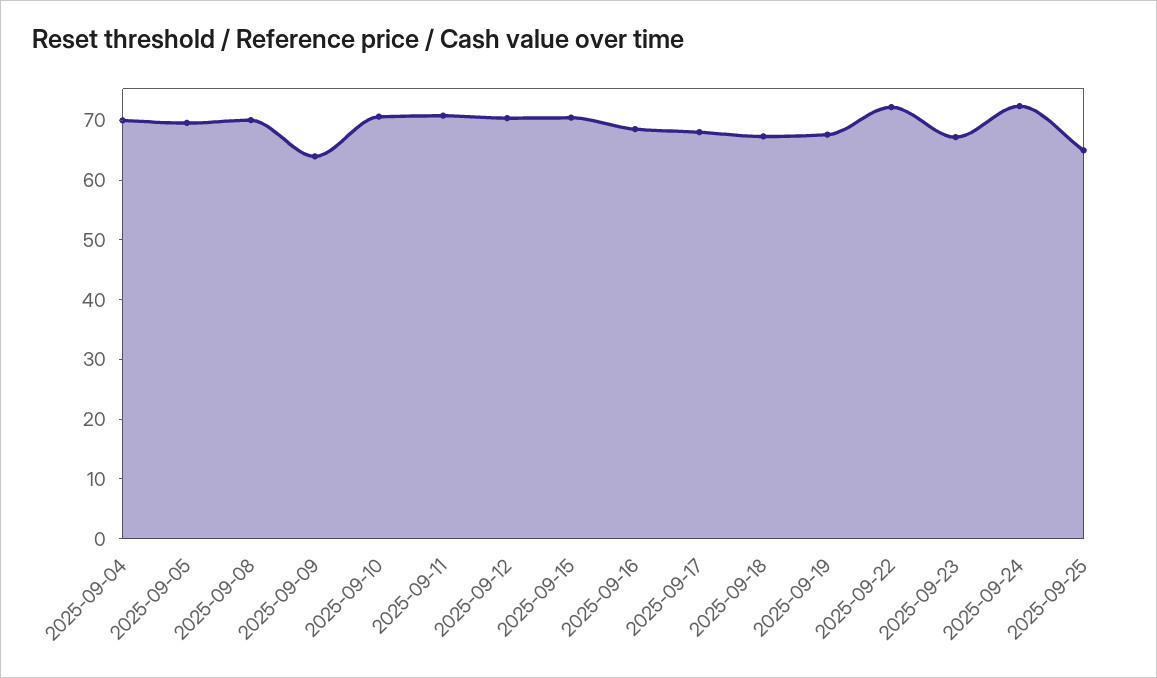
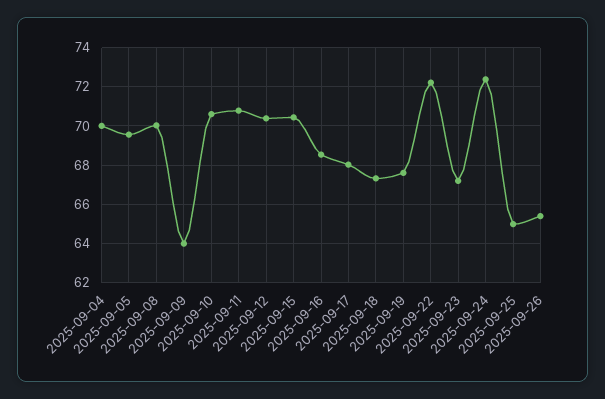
2025-09-26: none -> 65.5

